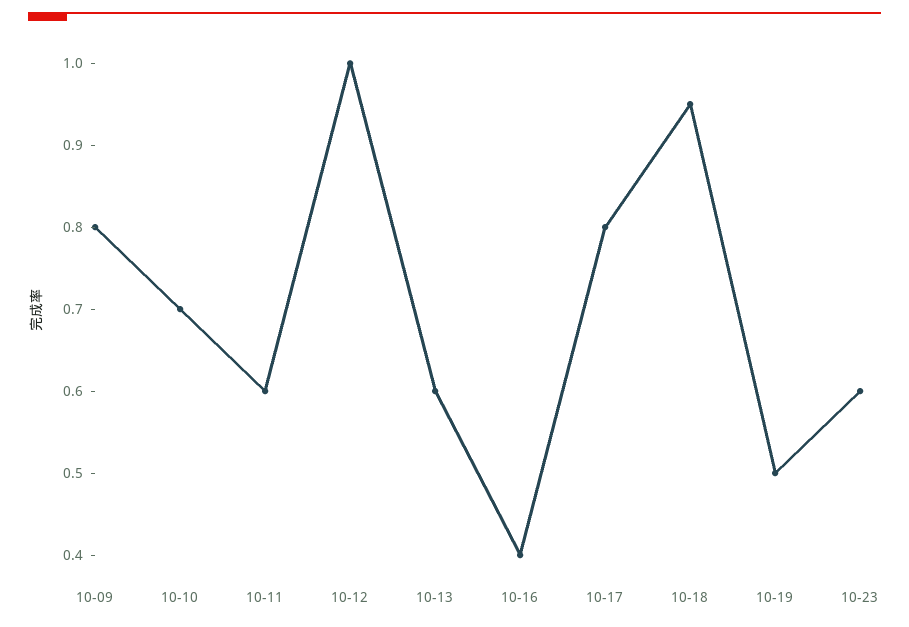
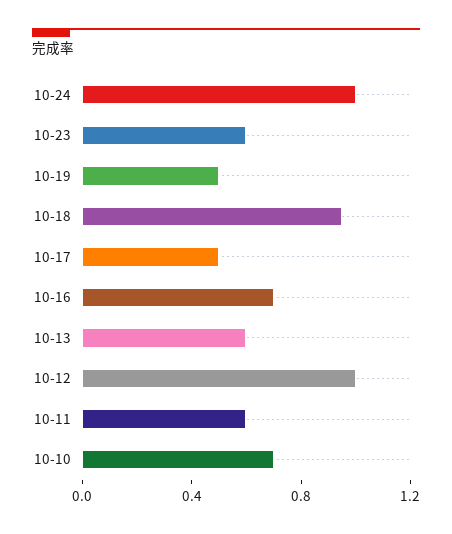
10-09: 0.8 -> none
10-16: 0.4 -> 0.7
10-17: 0.8 -> 0.5
10-24: none -> 1

